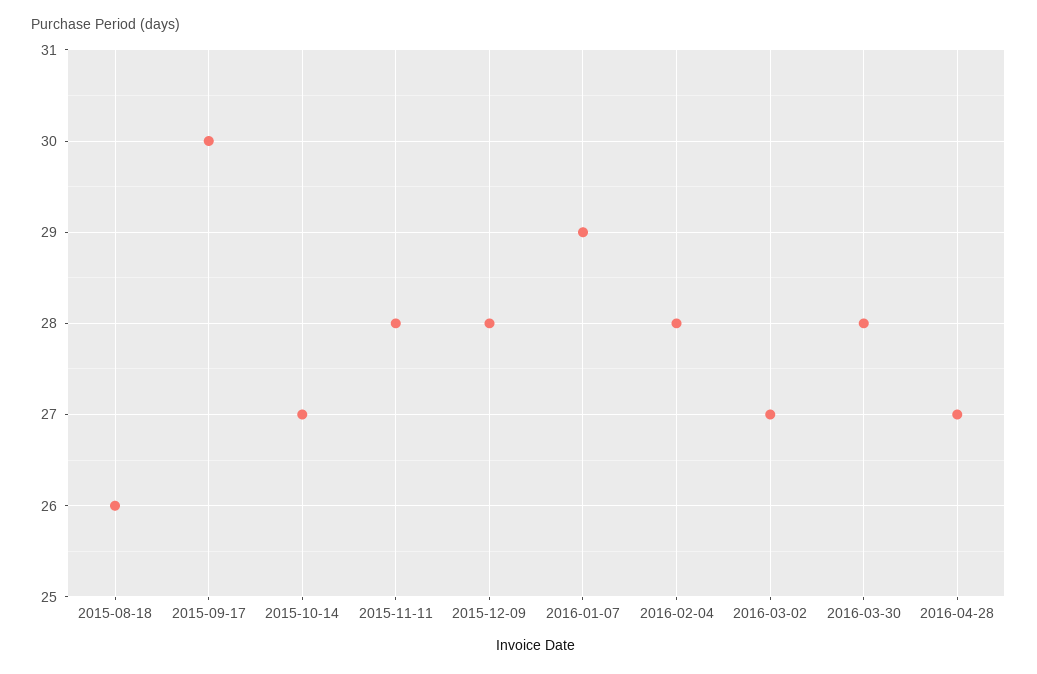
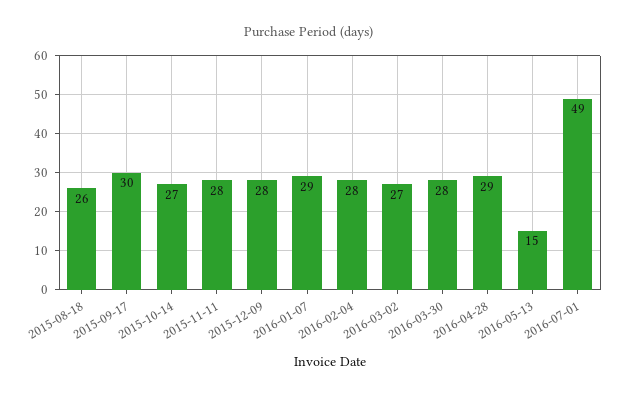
2016-04-28: 27 -> 29
2016-05-13: none -> 15
2016-07-01: none -> 49

